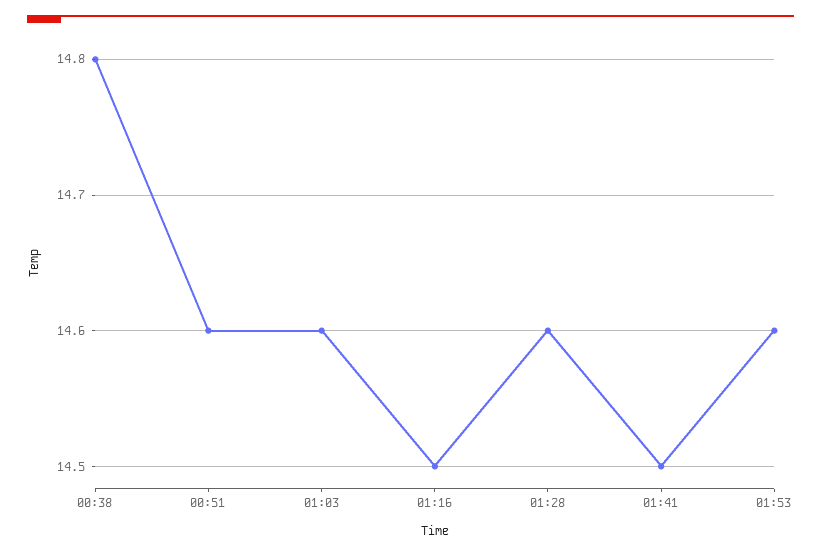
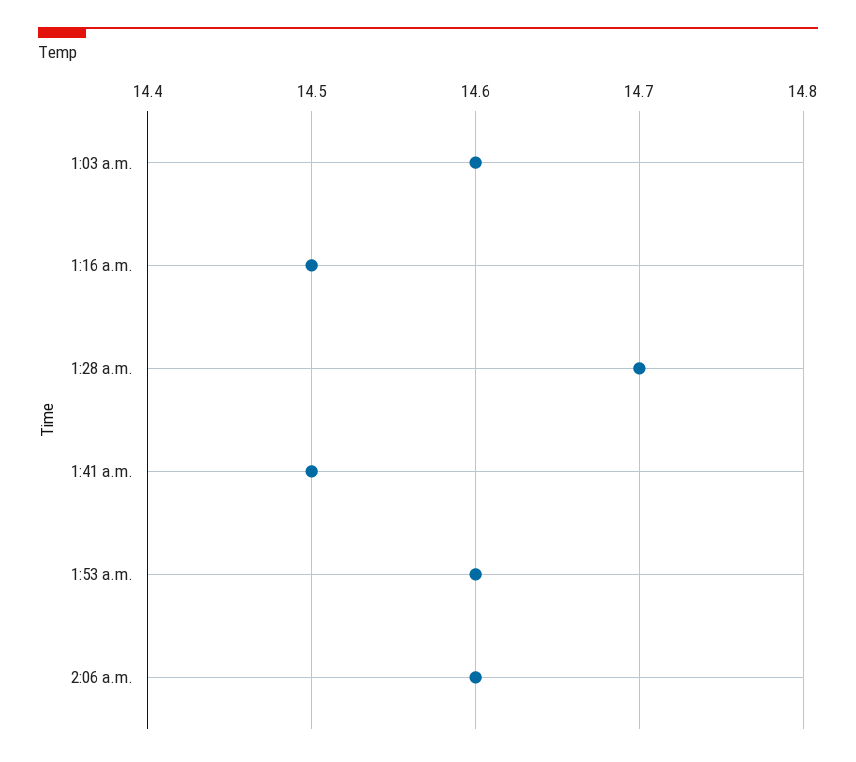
00:38: 14.8 -> none
00:51: 14.6 -> none
01:28: 14.6 -> 14.7
2:06 a.m.: none -> 14.6

